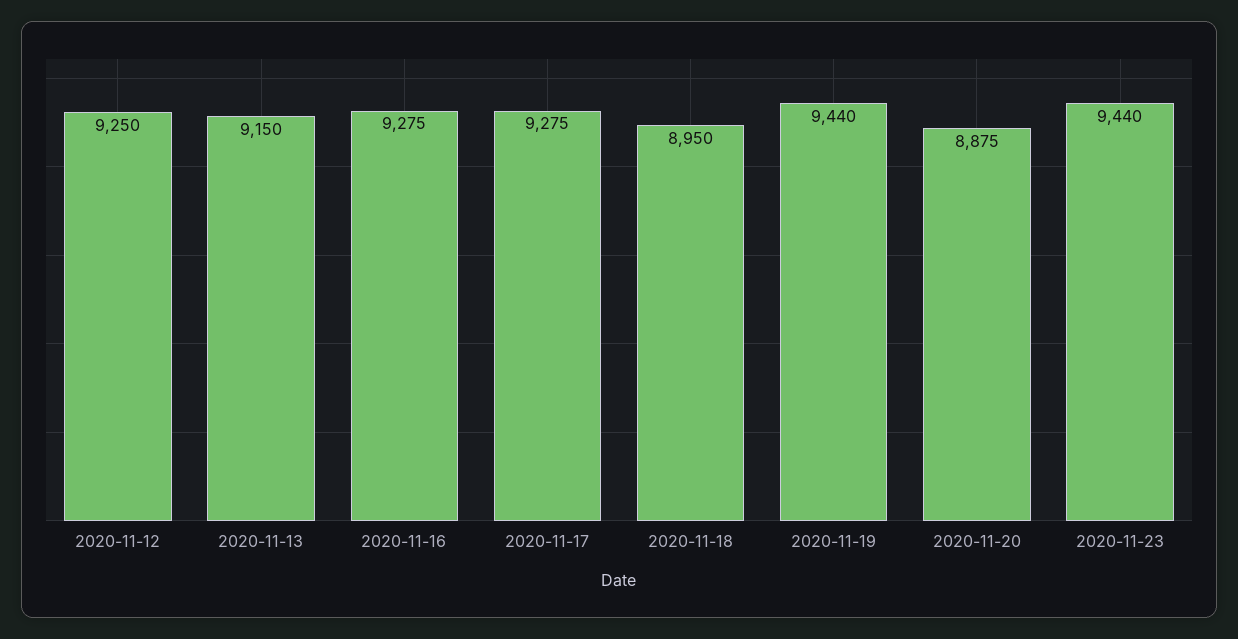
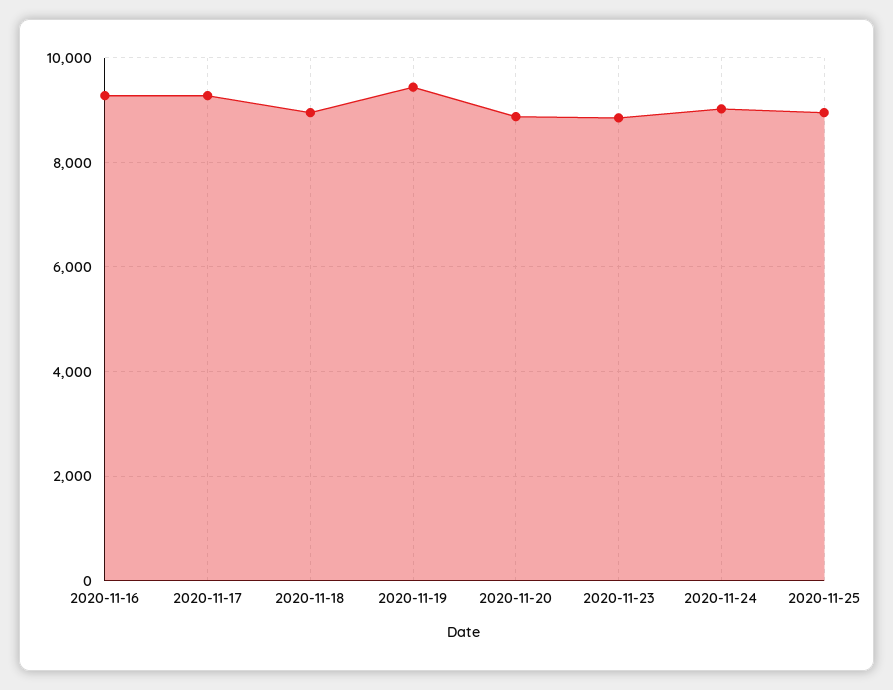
2020-11-12: 9250 -> none
2020-11-13: 9150 -> none
2020-11-23: 9440 -> 8800
2020-11-24: none -> 9000
2020-11-25: none -> 9000

